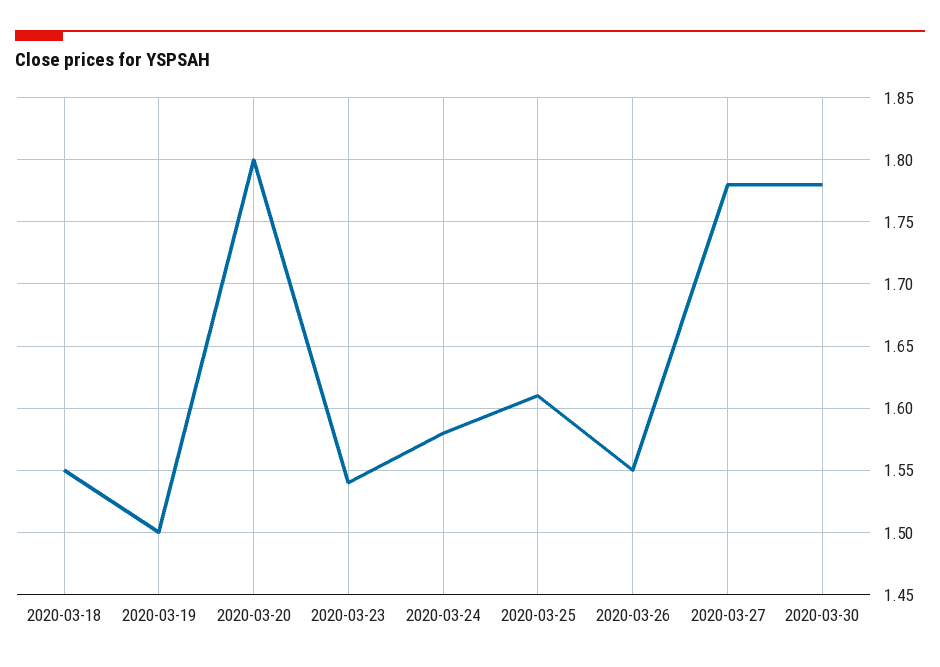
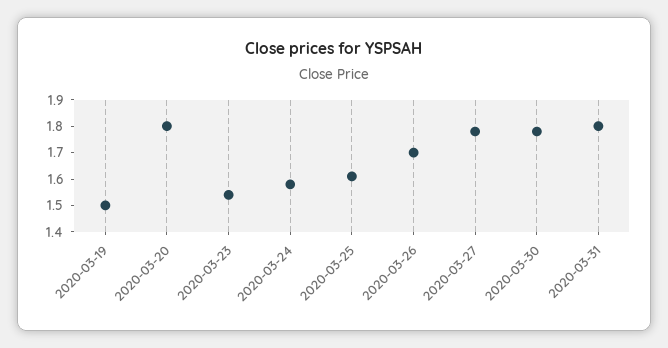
2020-03-18: 1.55 -> none
2020-03-26: 1.55 -> 1.7
2020-03-31: none -> 1.8

